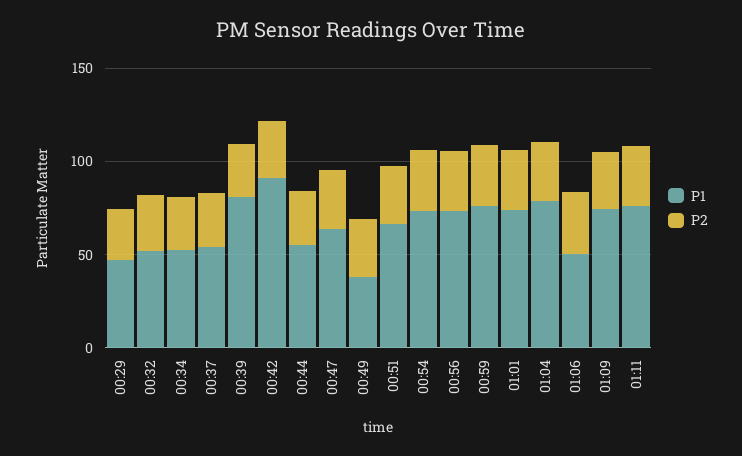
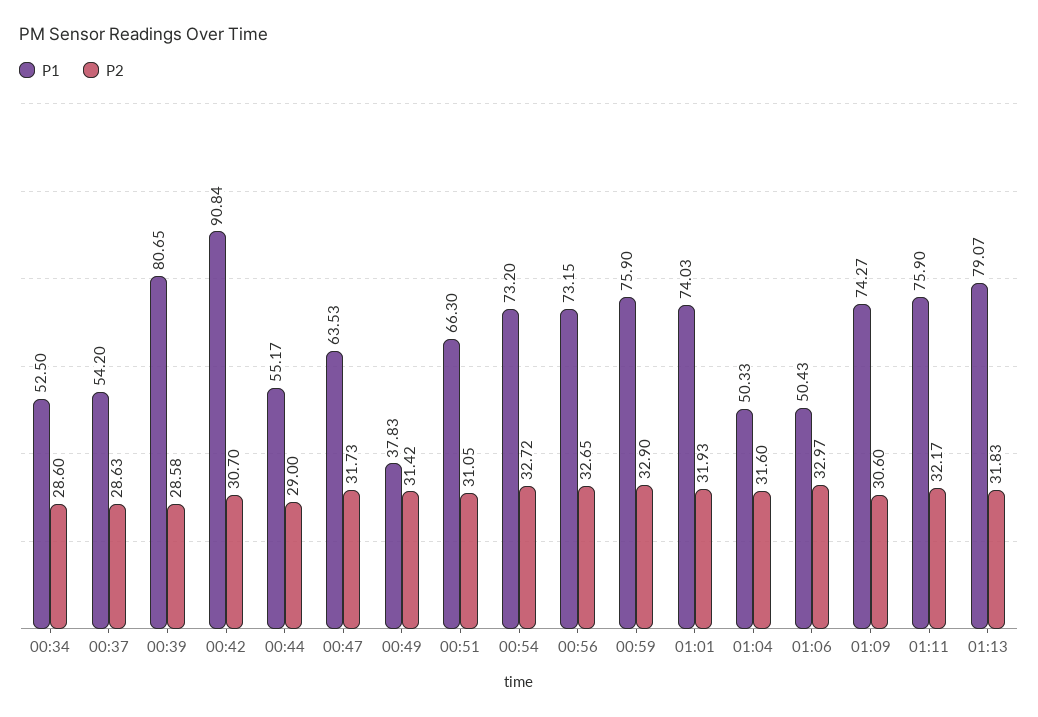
P1, 00:29: 50 -> none
P2, 00:29: 30 -> none
P1, 00:32: 50 -> none
P2, 00:32: 30 -> none
P1, 01:04: 80 -> 50.33
P1, 01:13: none -> 79.07
P2, 01:13: none -> 31.83

